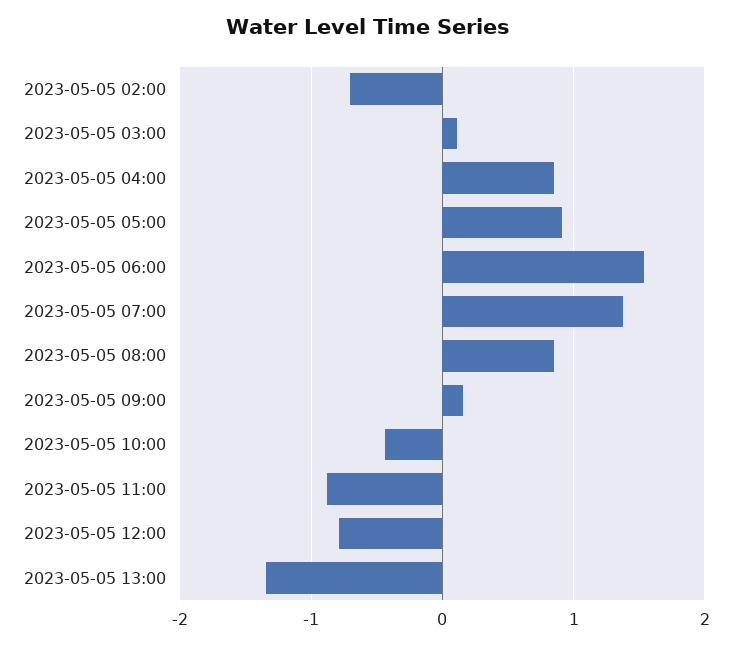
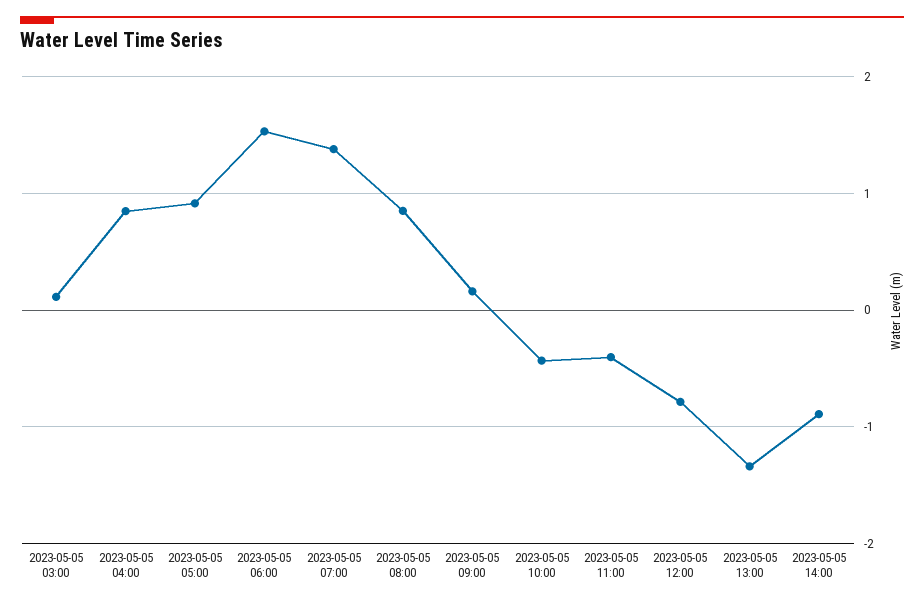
2023-05-05 02:00: -0.7 -> none
2023-05-05 11:00: -0.9 -> -0.4
2023-05-05 14:00: none -> -0.9

